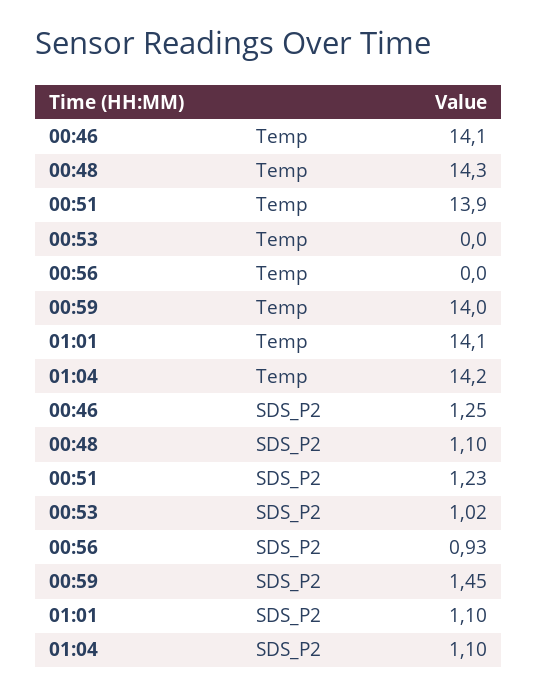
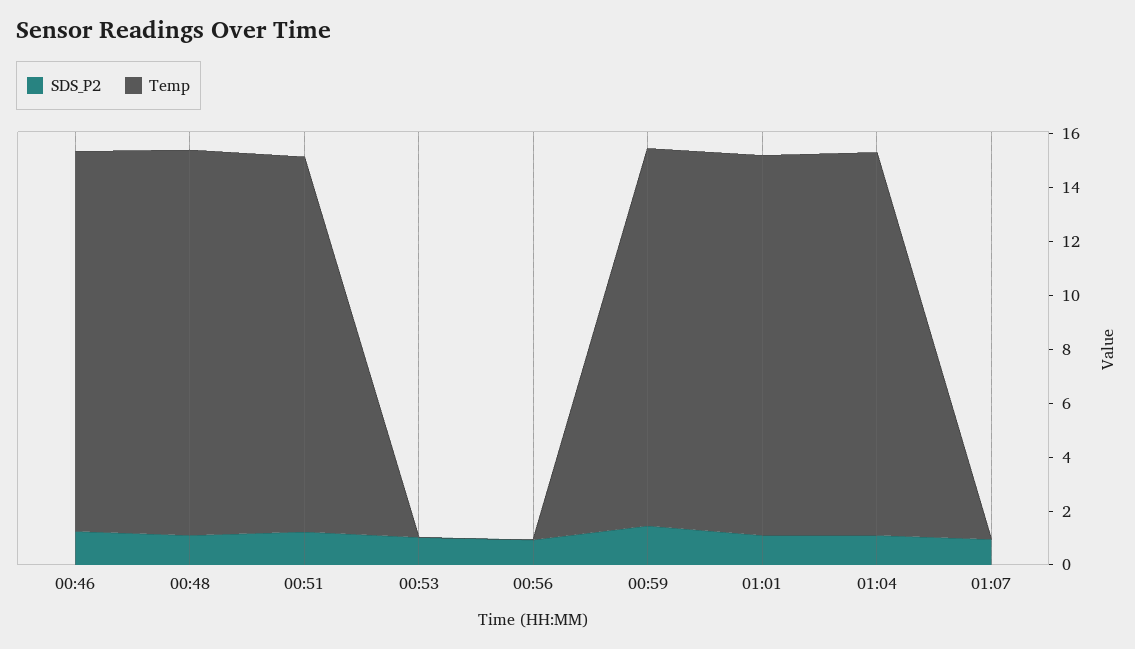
SDS_P2, 01:07: none -> 1
Temp, 01:07: none -> 0

